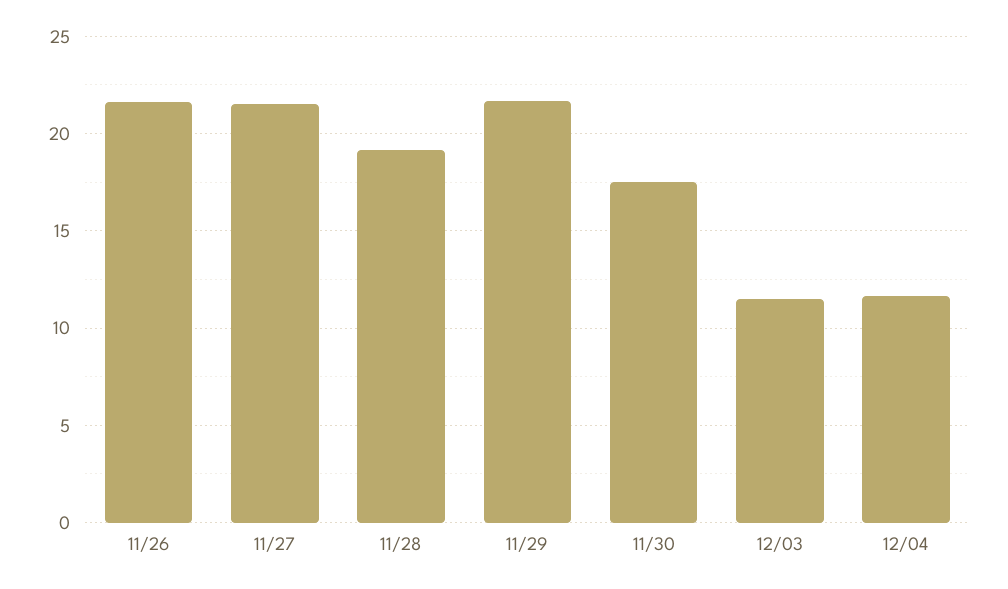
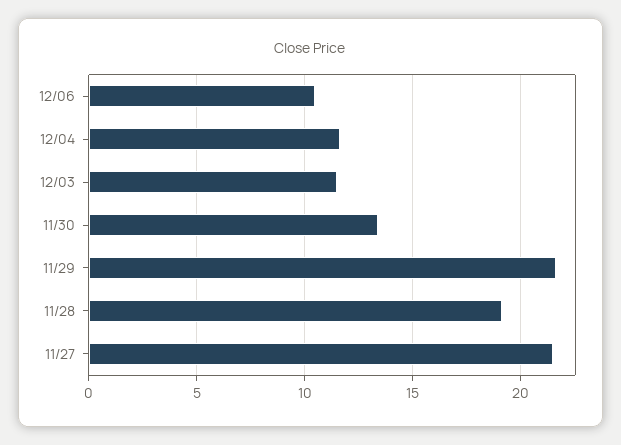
11/26: 21.5 -> none
11/30: 17.5 -> 13.5
12/06: none -> 10.5

